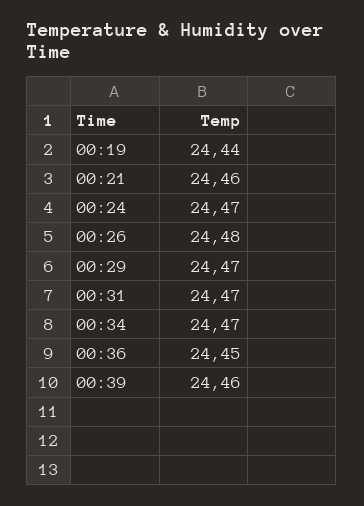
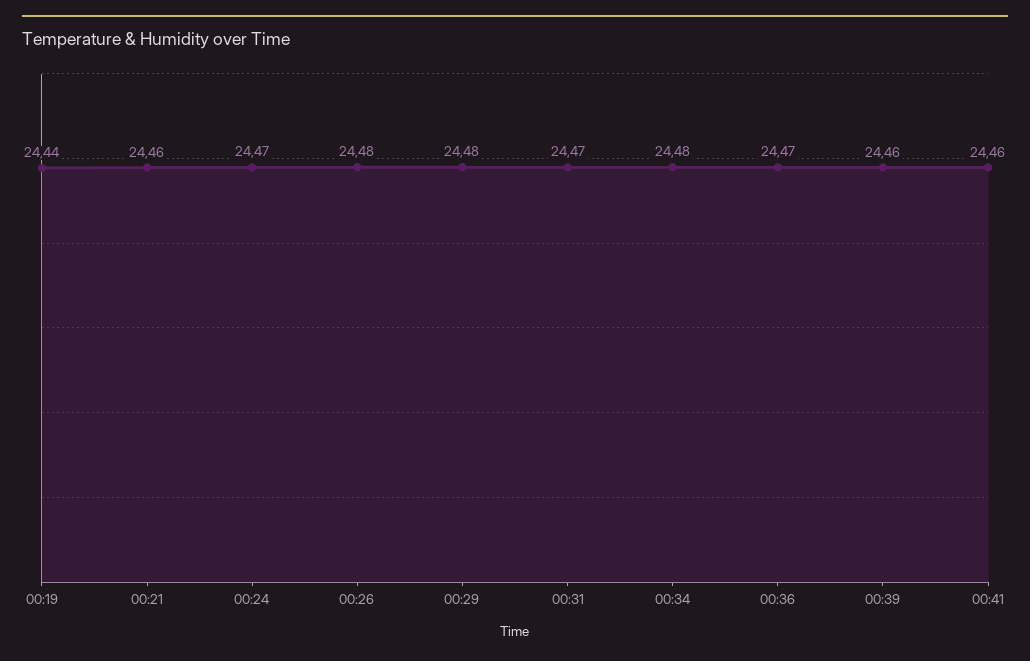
00:29: 24.47 -> 24.48
00:34: 24.47 -> 24.48
00:36: 24.45 -> 24.47
00:41: none -> 24.46

